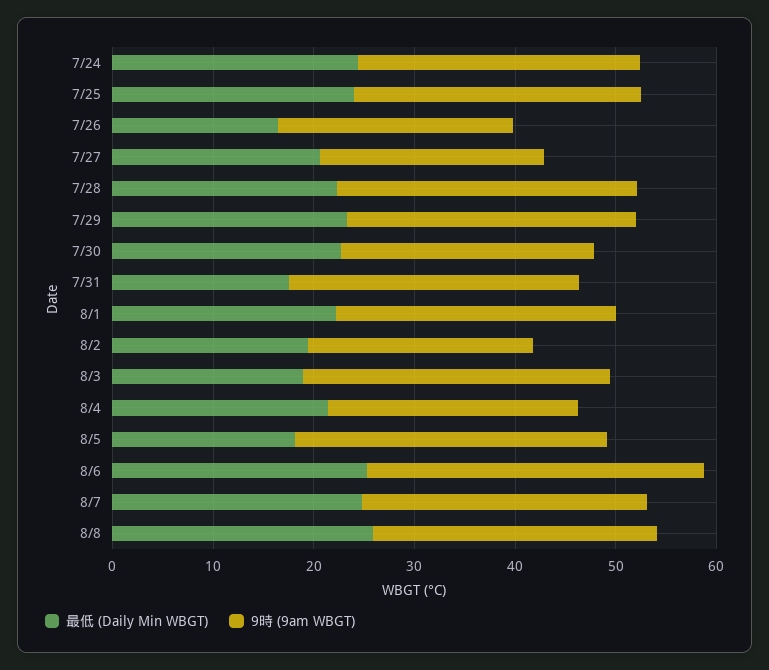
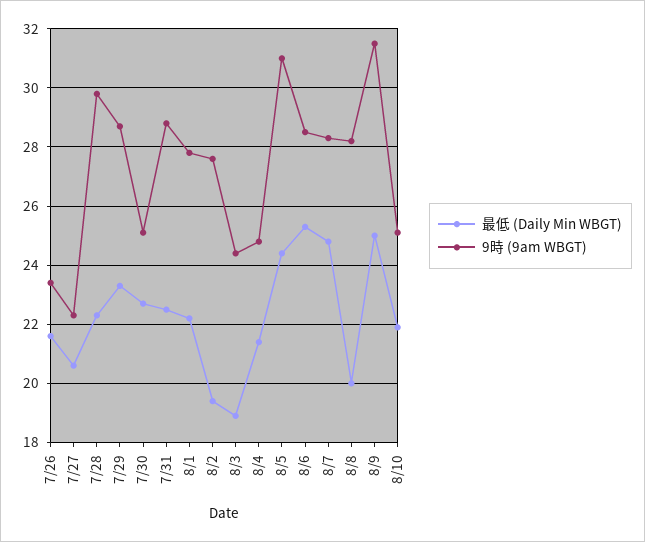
最低 (Daily Min WBGT), 7/24: 24 -> none
9時 (9am WBGT), 7/24: 28 -> none
最低 (Daily Min WBGT), 7/25: 24 -> none
9時 (9am WBGT), 7/25: 28 -> none
最低 (Daily Min WBGT), 7/26: 16 -> 21.5
最低 (Daily Min WBGT), 7/31: 18 -> 22.5
9時 (9am WBGT), 8/2: 22 -> 27.5
9時 (9am WBGT), 8/3: 30 -> 24.5
最低 (Daily Min WBGT), 8/5: 18 -> 24.5
9時 (9am WBGT), 8/6: 34 -> 28.5
最低 (Daily Min WBGT), 8/8: 26 -> 20
最低 (Daily Min WBGT), 8/9: none -> 25
9時 (9am WBGT), 8/9: none -> 31.5
最低 (Daily Min WBGT), 8/10: none -> 22
9時 (9am WBGT), 8/10: none -> 25

